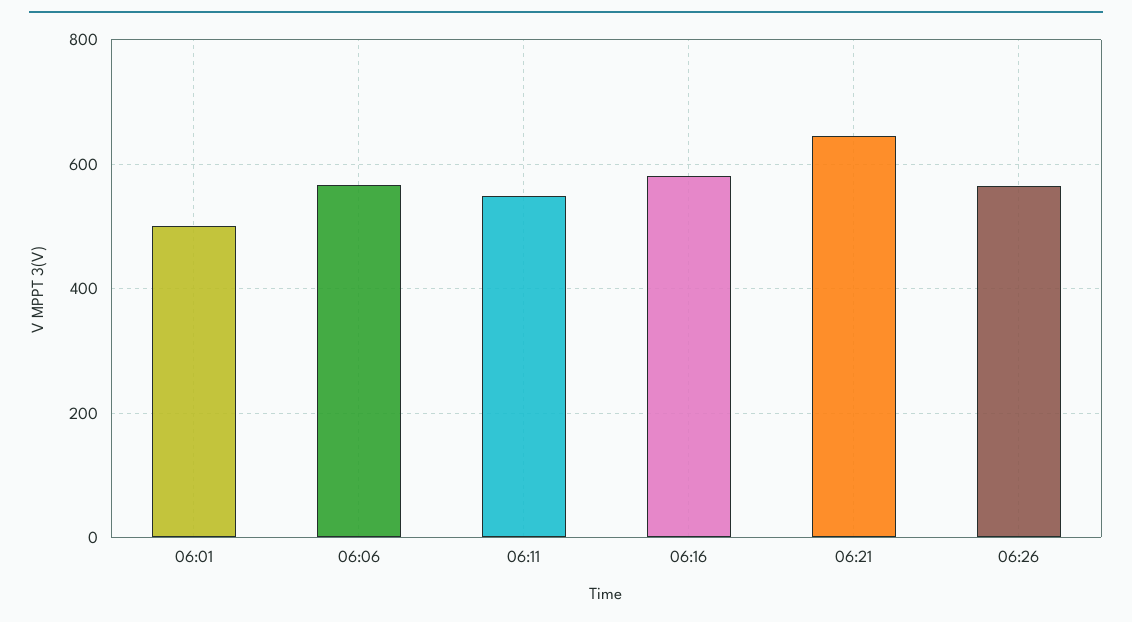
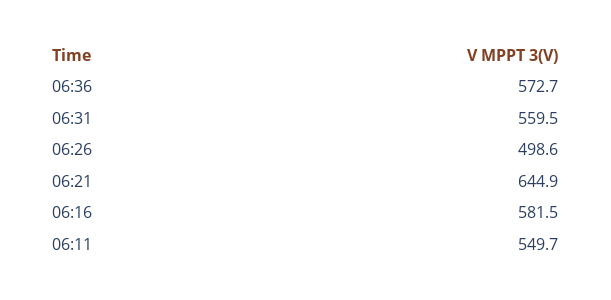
06:01: 500 -> none
06:06: 560 -> none
06:26: 560 -> 498.6
06:36: none -> 572.7
06:31: none -> 559.5

